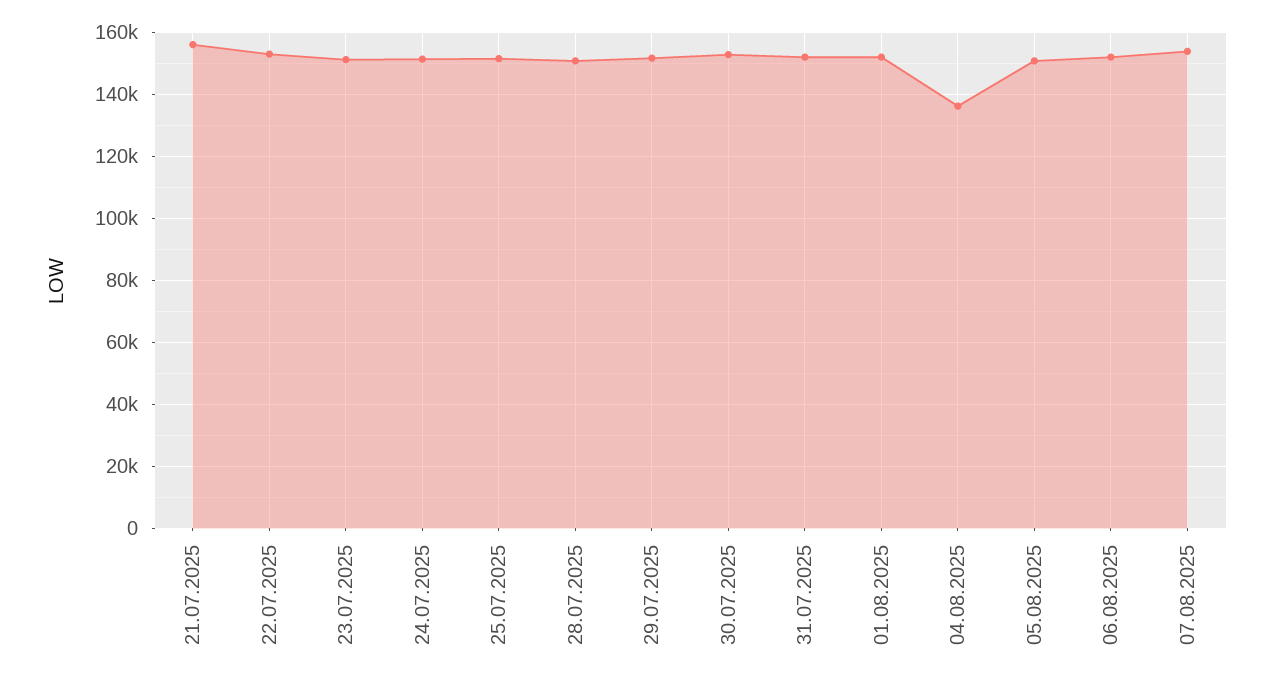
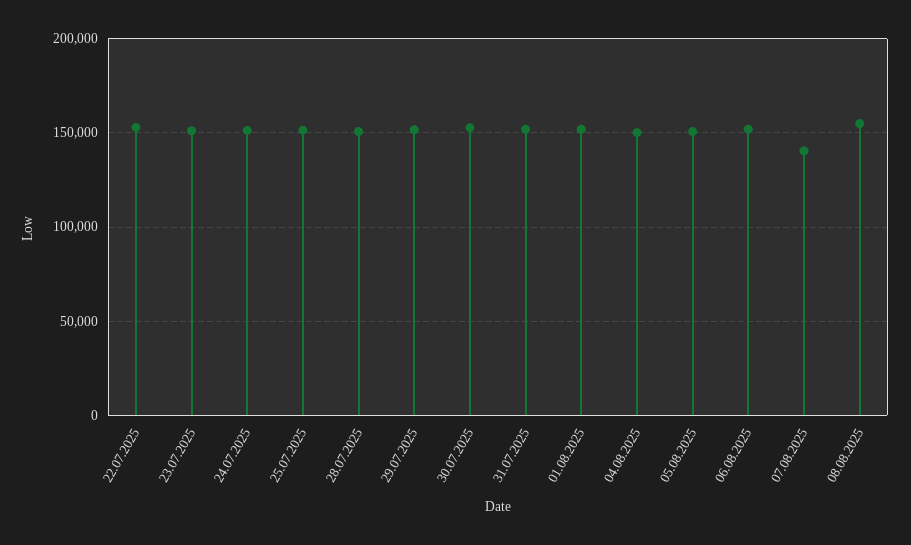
21.07.2025: 156000 -> none
04.08.2025: 136000 -> 150000
07.08.2025: 154000 -> 140000
08.08.2025: none -> 155000

